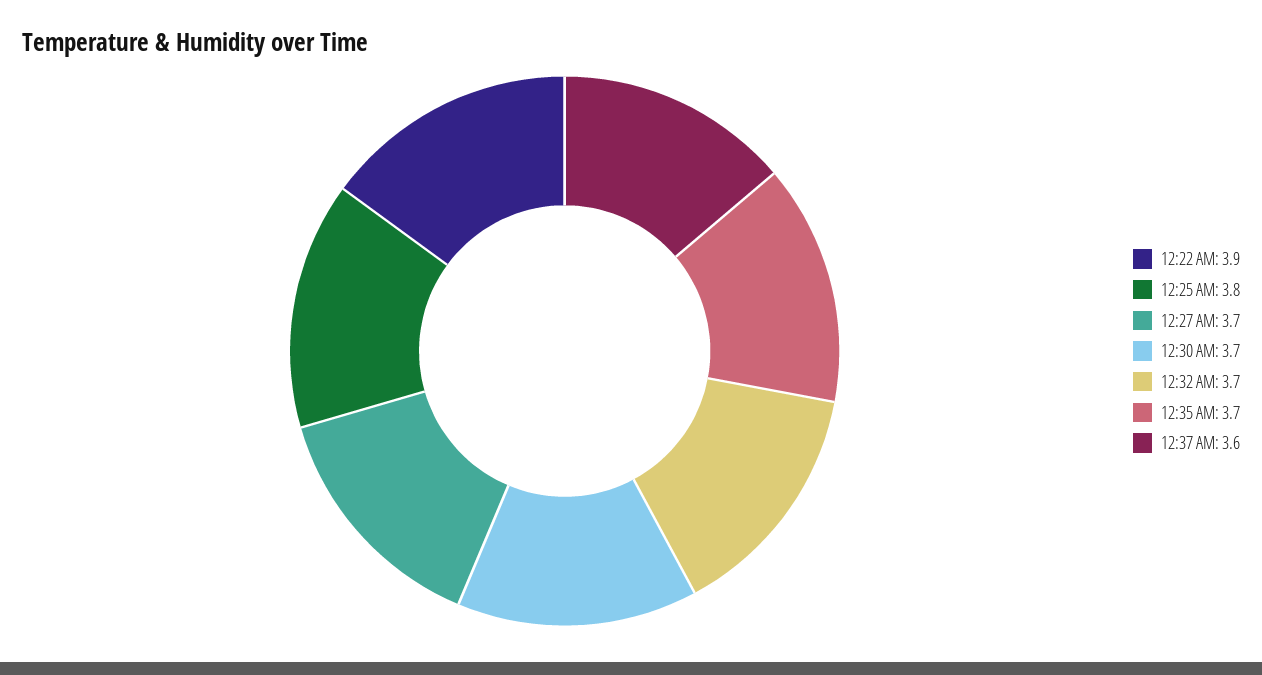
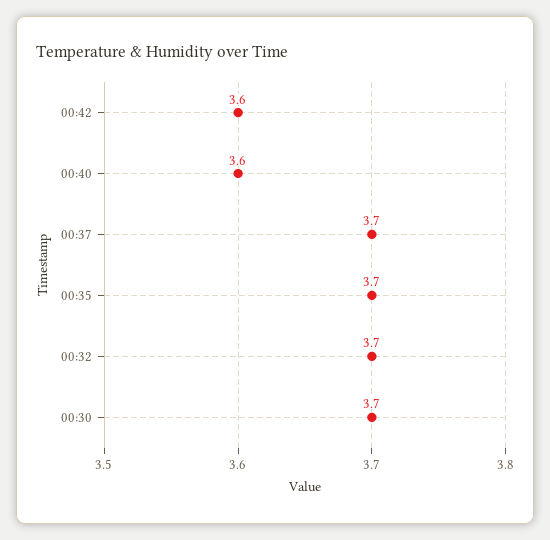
12:22 AM: 3.9 -> none
12:25 AM: 3.8 -> none
12:27 AM: 3.7 -> none
12:37 AM: 3.6 -> 3.7
00:42: none -> 3.6
00:40: none -> 3.6

